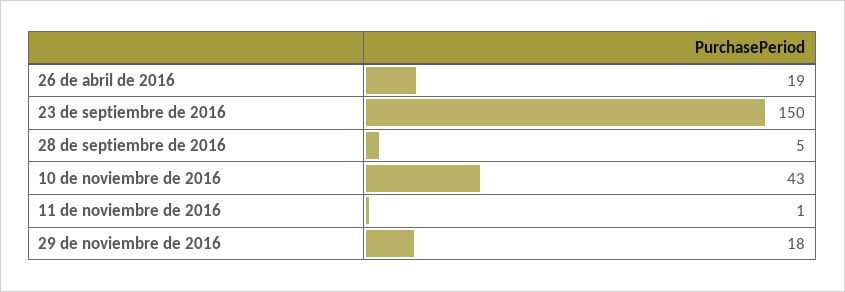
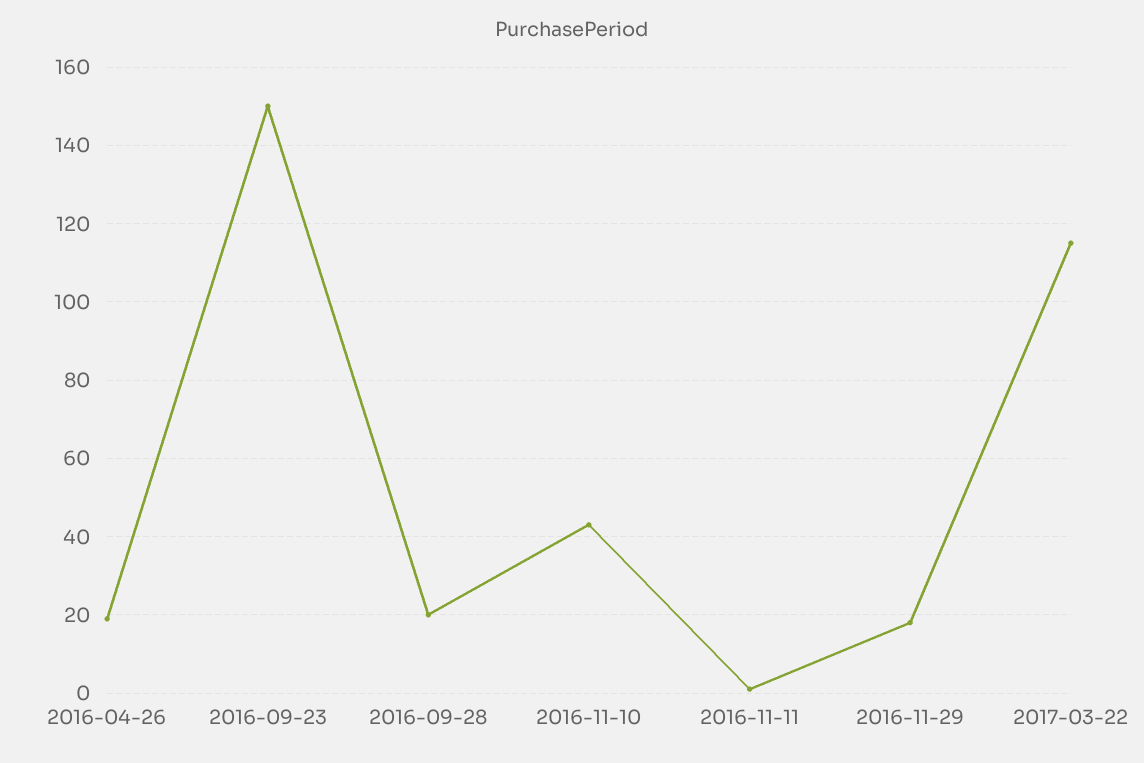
28 de septiembre de 2016: 5 -> 20
2017-03-22: none -> 115

